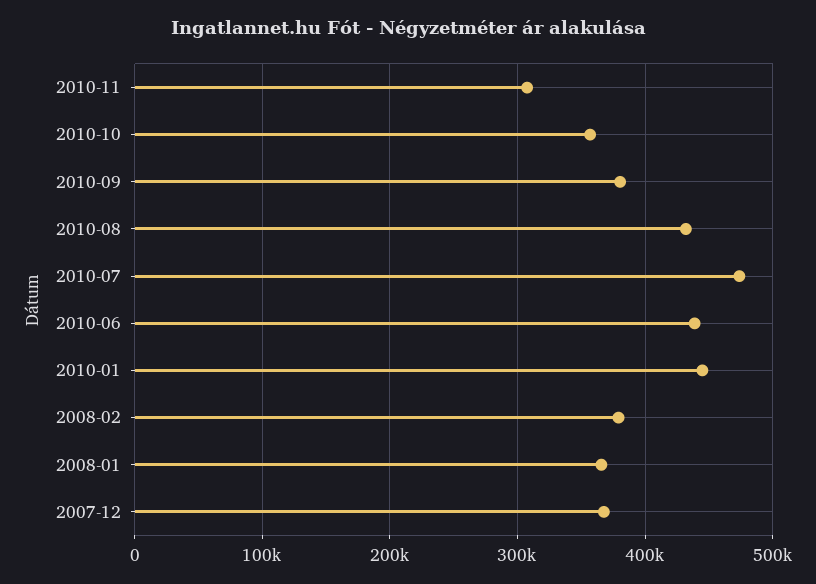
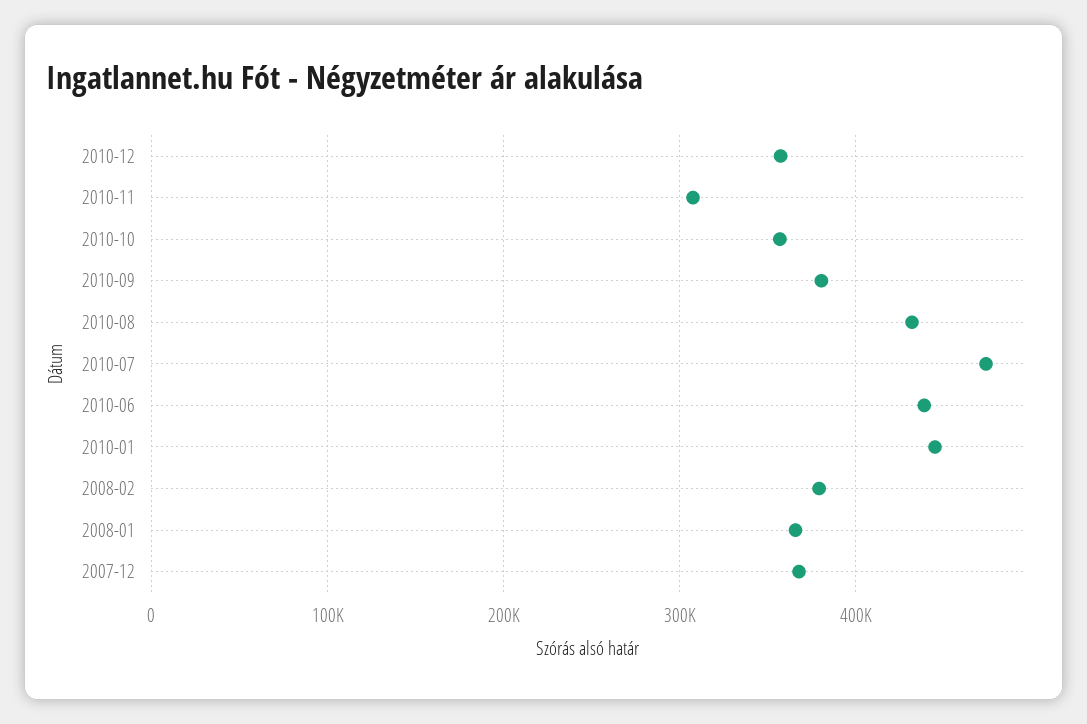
2010-12: none -> 360000

